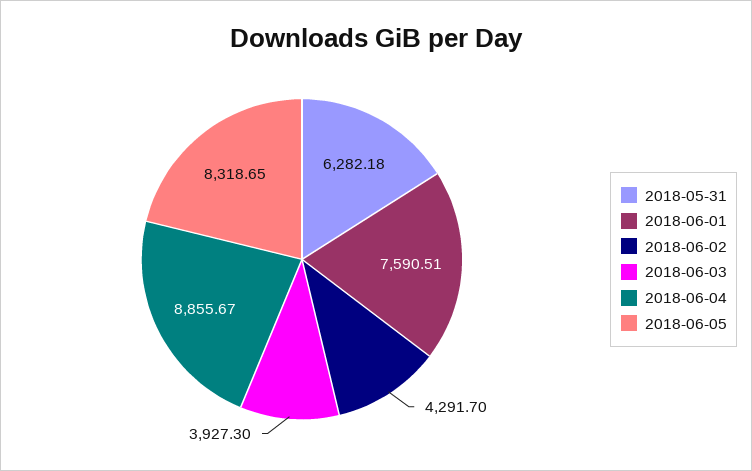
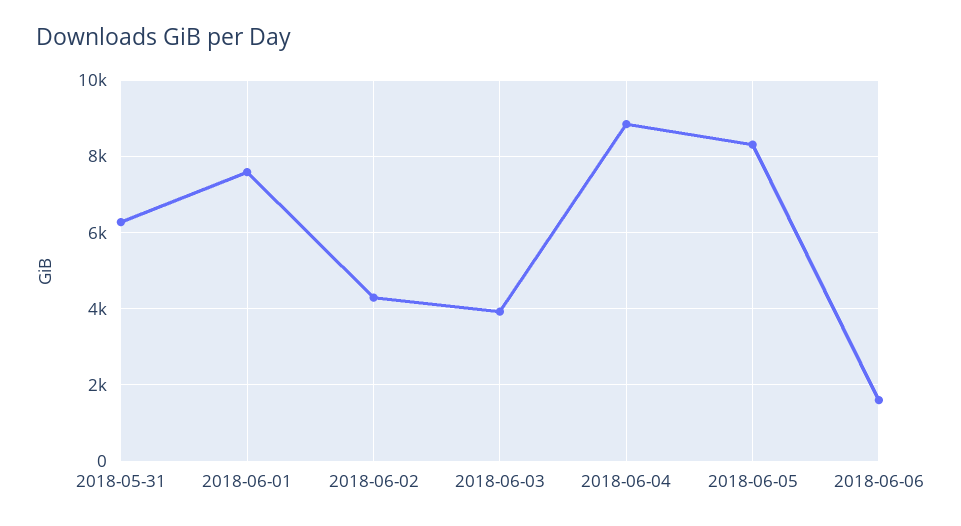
2018-06-06: none -> 1600

